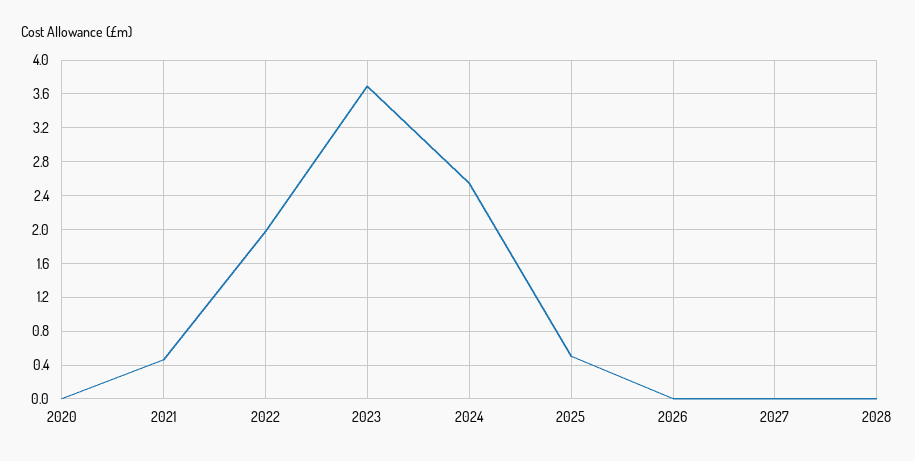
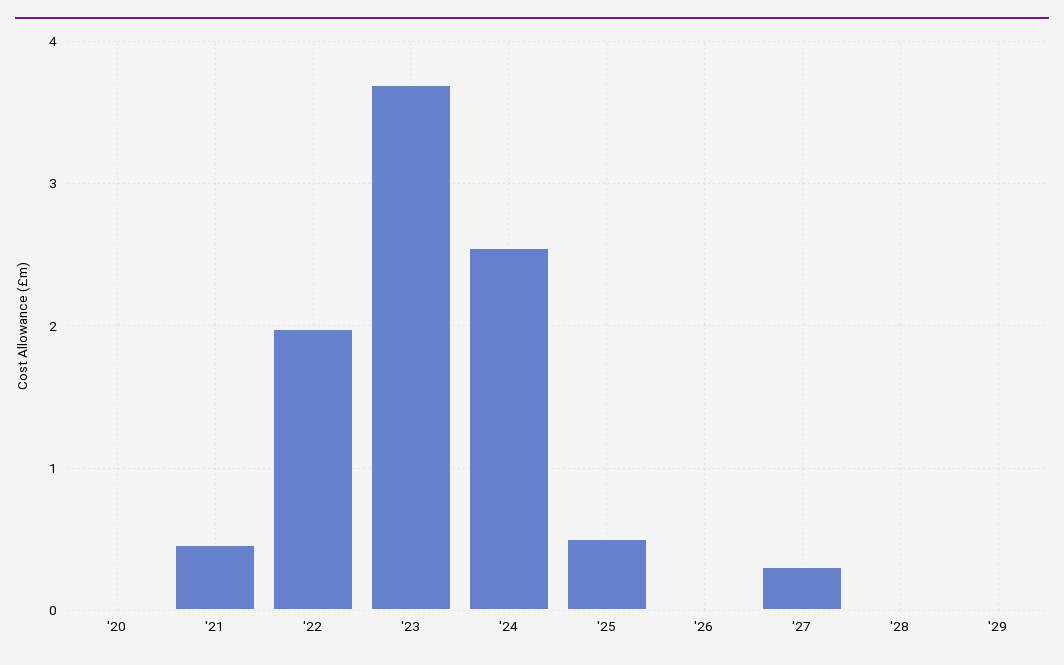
2027: 0 -> 0.3
'29: none -> 0

